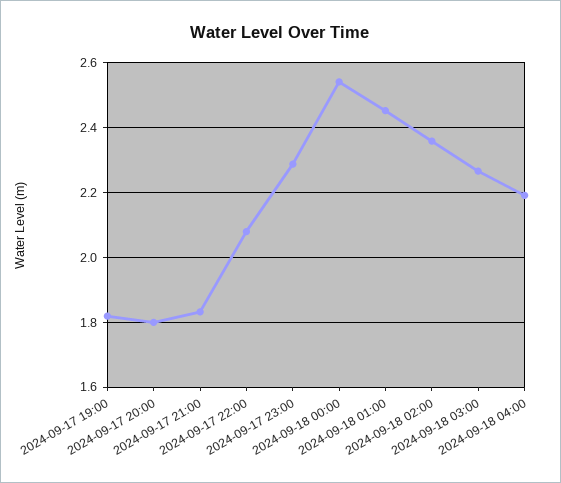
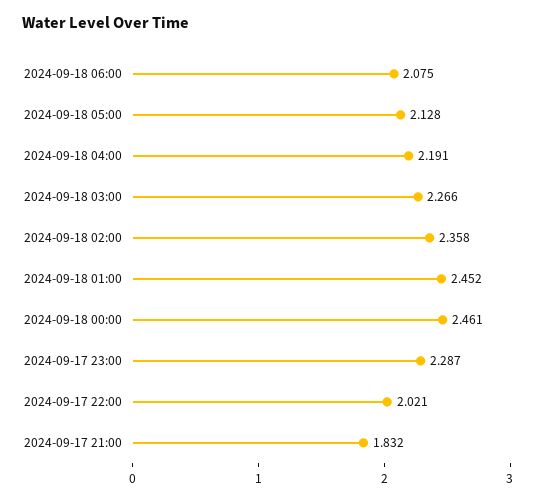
2024-09-17 19:00: 1.82 -> none
2024-09-17 20:00: 1.8 -> none
2024-09-17 22:00: 2.08 -> 2.021
2024-09-18 00:00: 2.54 -> 2.461
2024-09-18 06:00: none -> 2.075
2024-09-18 05:00: none -> 2.128

